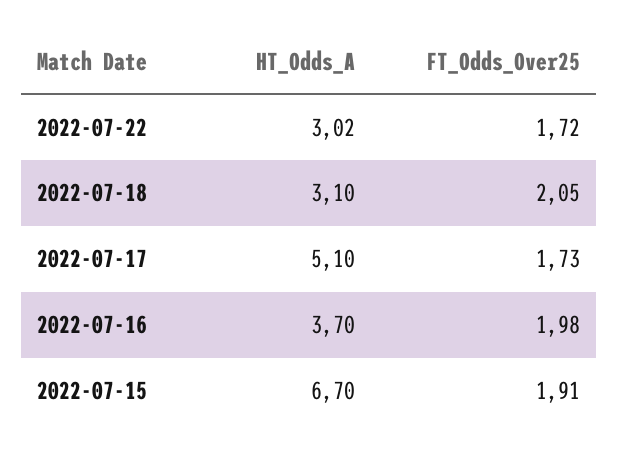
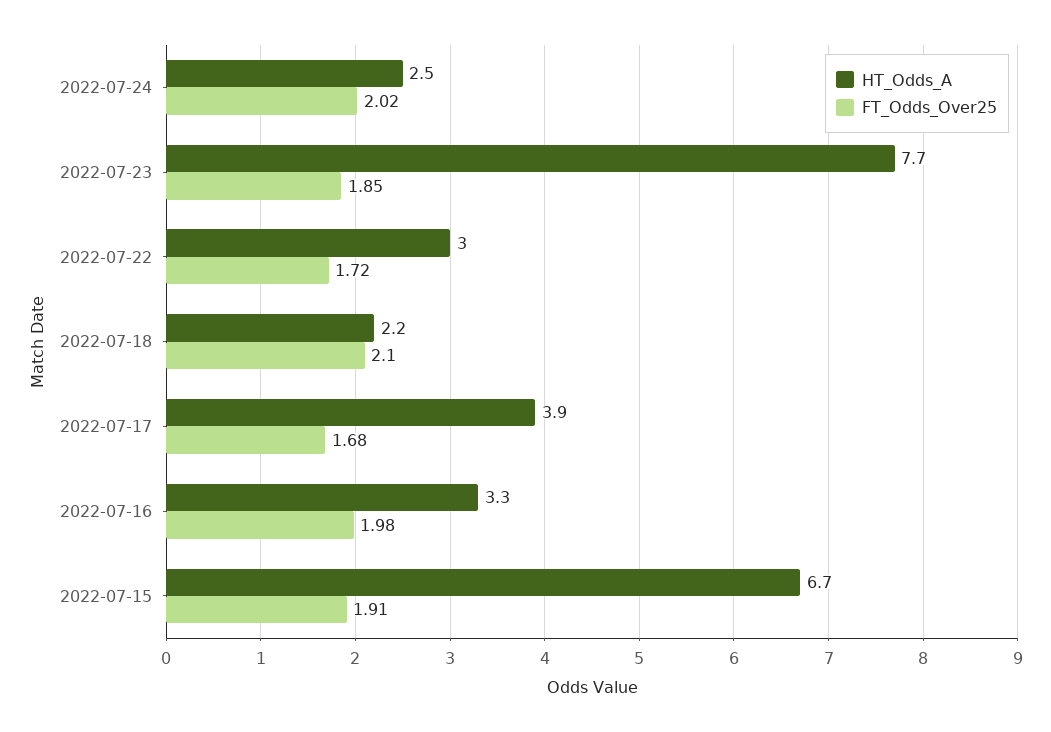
HT_Odds_A, 2022-07-18: 3.1 -> 2.2
FT_Odds_Over25, 2022-07-18: 2.05 -> 2.1
HT_Odds_A, 2022-07-17: 5.1 -> 3.9
FT_Odds_Over25, 2022-07-17: 1.73 -> 1.68
HT_Odds_A, 2022-07-16: 3.7 -> 3.3
HT_Odds_A, 2022-07-24: none -> 2.5
FT_Odds_Over25, 2022-07-24: none -> 2.02
HT_Odds_A, 2022-07-23: none -> 7.7
FT_Odds_Over25, 2022-07-23: none -> 1.85

